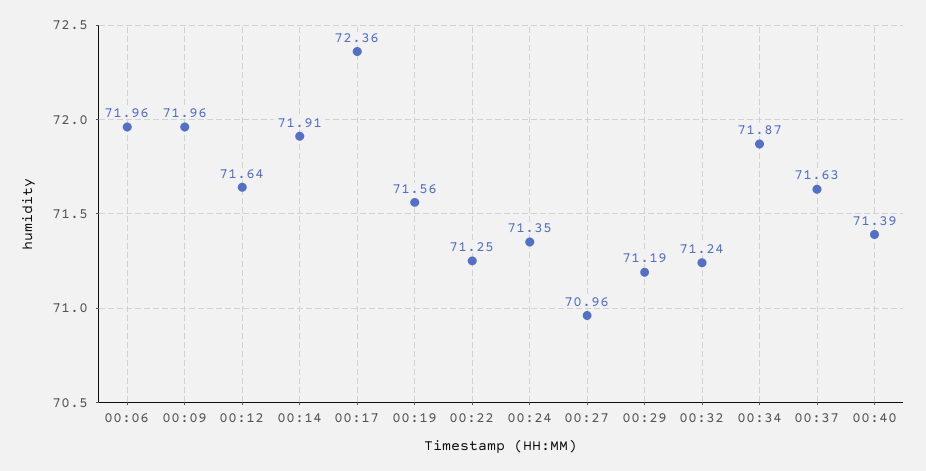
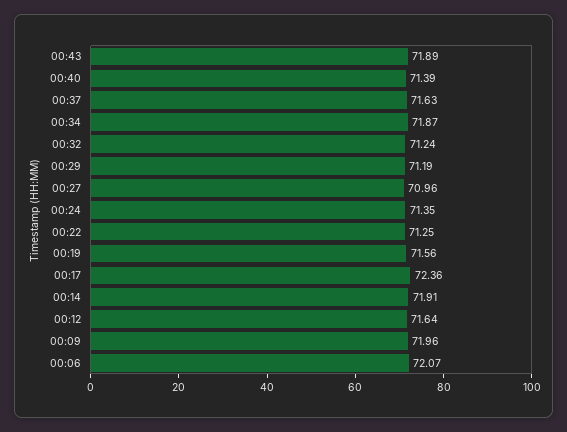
00:06: 71.96 -> 72.07
00:43: none -> 71.89

